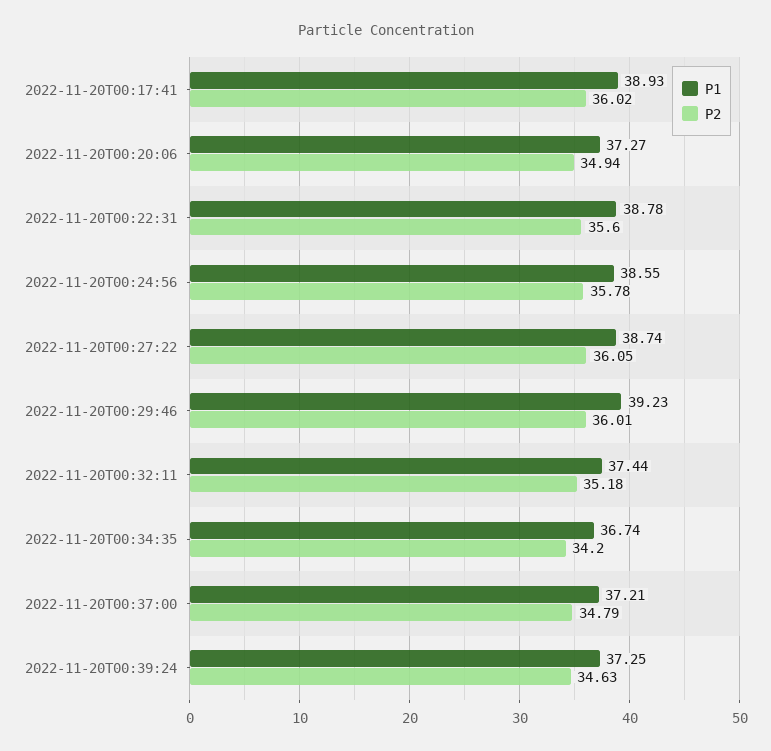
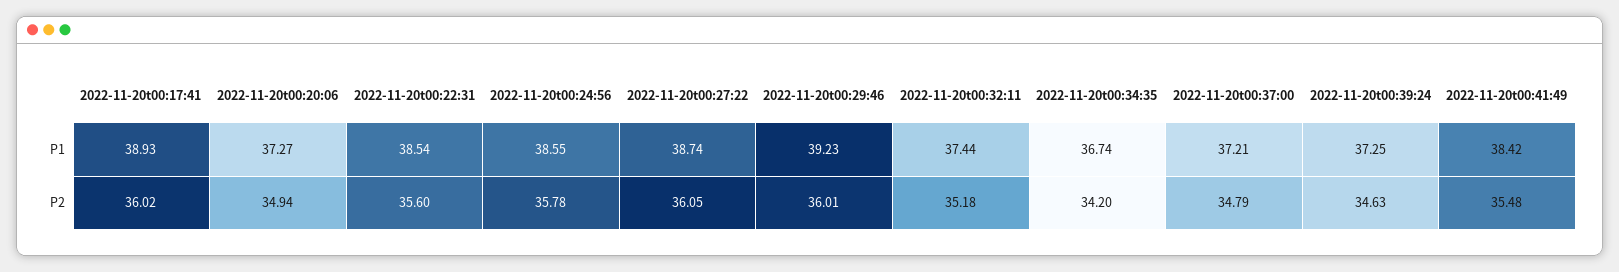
P1, 2022-11-20T00:22:31: 38.78 -> 38.54
P1, 2022-11-20t00:41:49: none -> 38.42
P2, 2022-11-20t00:41:49: none -> 35.48

